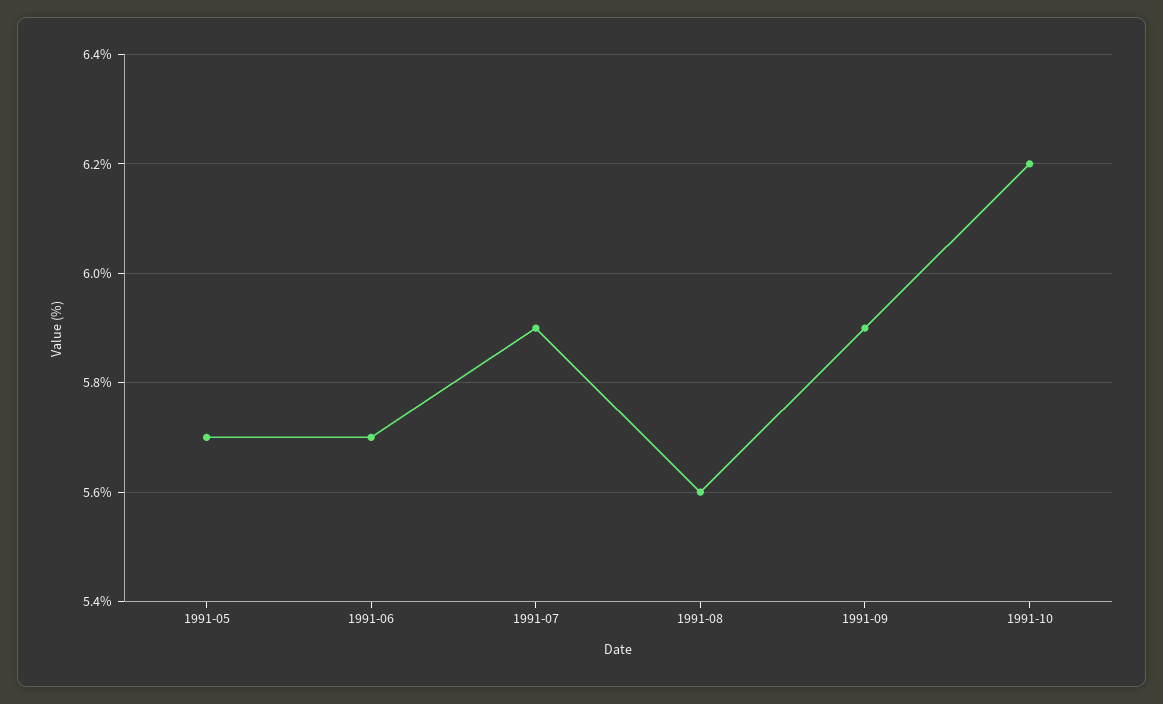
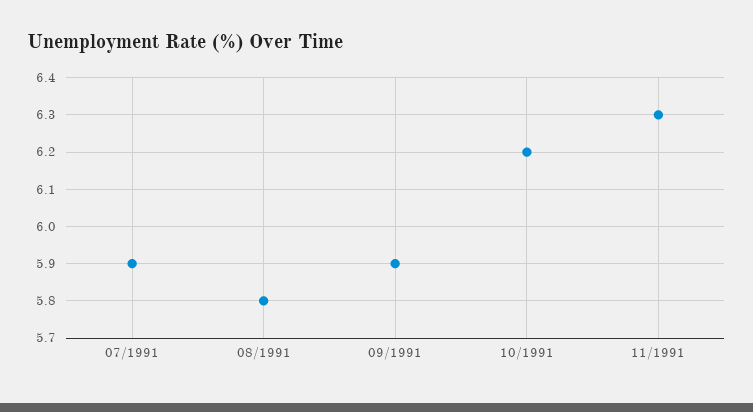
1991-05: 5.7 -> none
1991-06: 5.7 -> none
1991-08: 5.6 -> 5.8
11/1991: none -> 6.3

